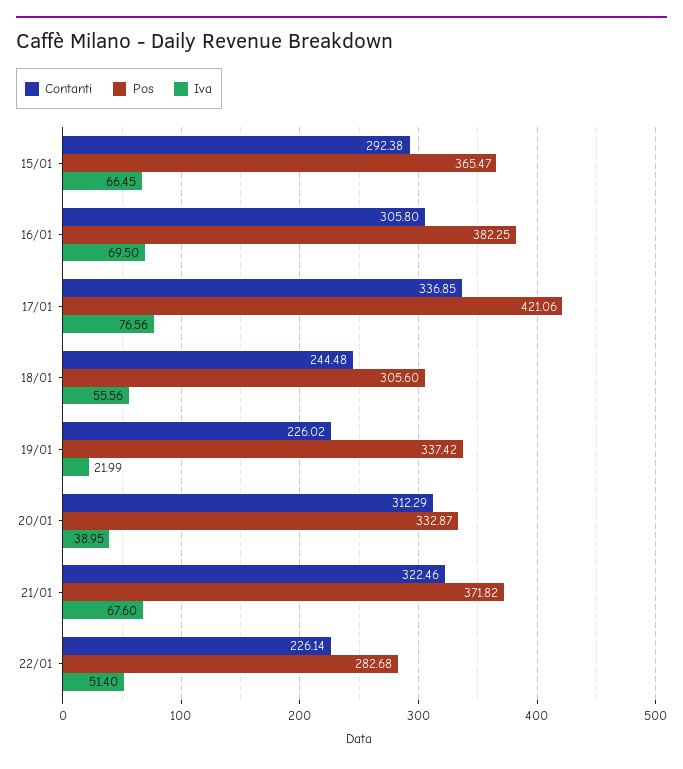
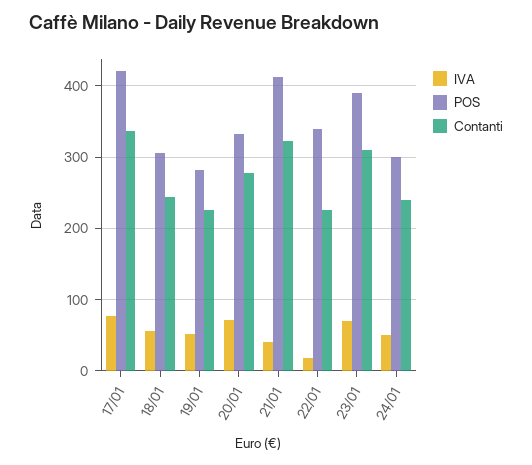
Contanti, 15/01: 292.38 -> none
Pos, 15/01: 365.47 -> none
Iva, 15/01: 66.45 -> none
Contanti, 16/01: 305.8 -> none
Pos, 16/01: 382.25 -> none
Iva, 16/01: 69.5 -> none
Pos, 19/01: 337.42 -> 280
Iva, 19/01: 21.99 -> 50
Contanti, 20/01: 312.29 -> 280
Iva, 20/01: 38.95 -> 70
Pos, 21/01: 371.82 -> 410
Iva, 21/01: 67.6 -> 40
Pos, 22/01: 282.68 -> 340
Iva, 22/01: 51.4 -> 20
Iva, 23/01: none -> 70
Pos, 23/01: none -> 390
Contanti, 23/01: none -> 310
Iva, 24/01: none -> 50
Pos, 24/01: none -> 300
Contanti, 24/01: none -> 240

